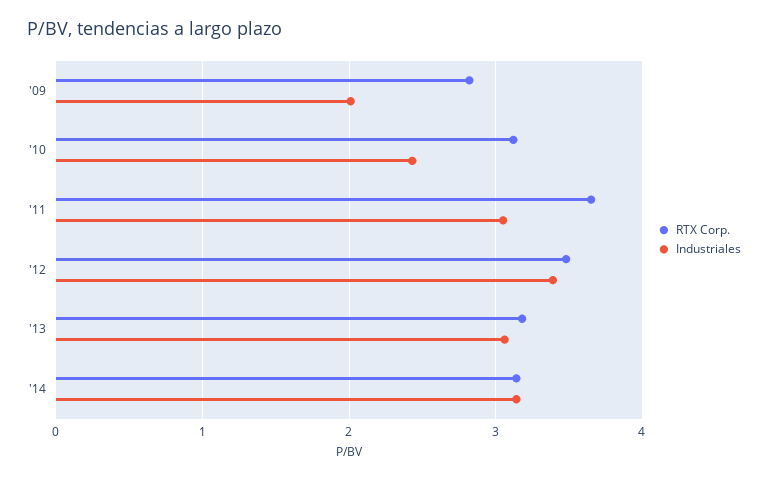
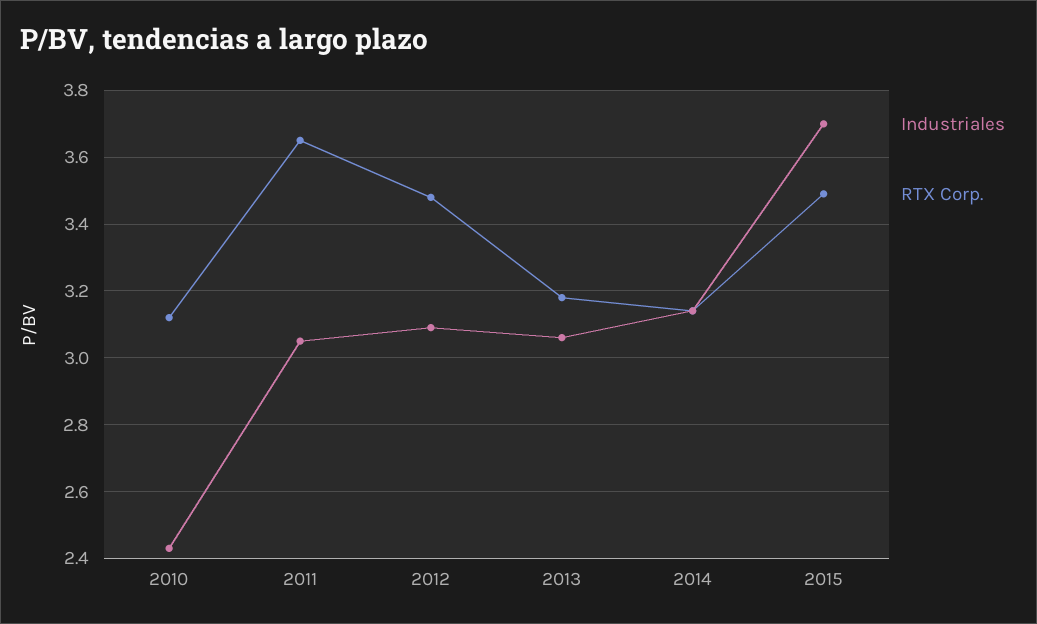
RTX Corp., '09: 2.8 -> none
Industriales, '09: 2 -> none
Industriales, '12: 3.4 -> 3.1
Industriales, 2015: none -> 3.7
RTX Corp., 2015: none -> 3.5

